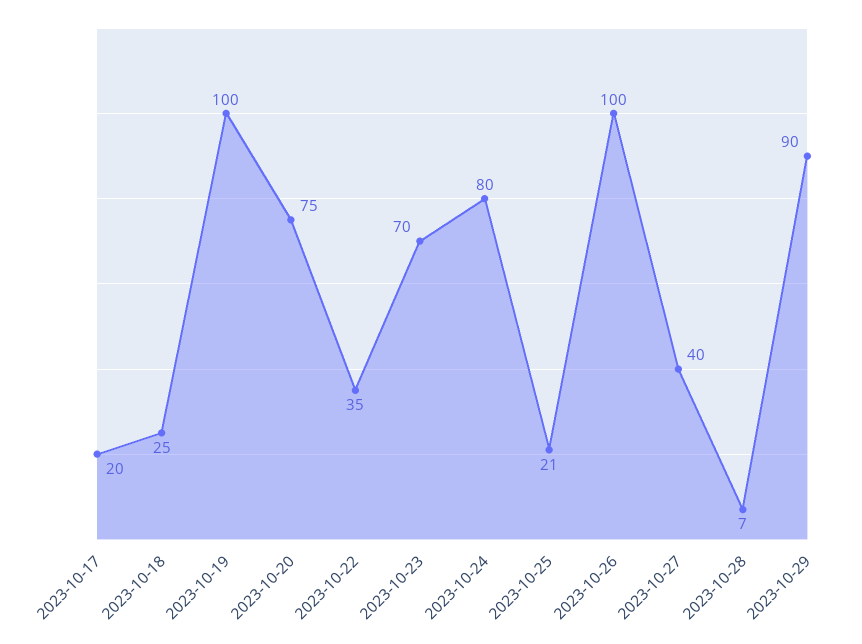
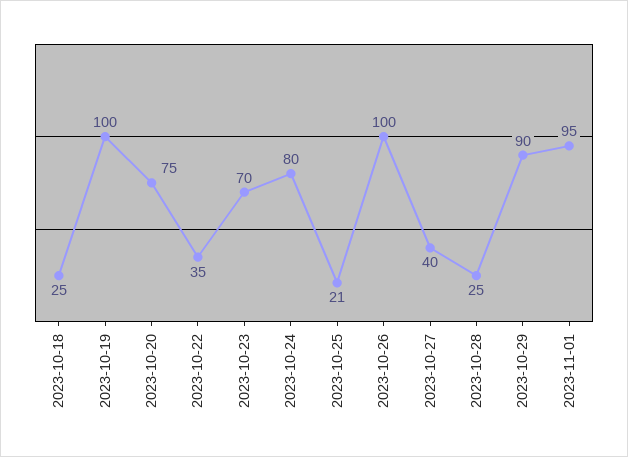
2023-10-17: 20 -> none
2023-10-28: 7 -> 25
2023-11-01: none -> 95

